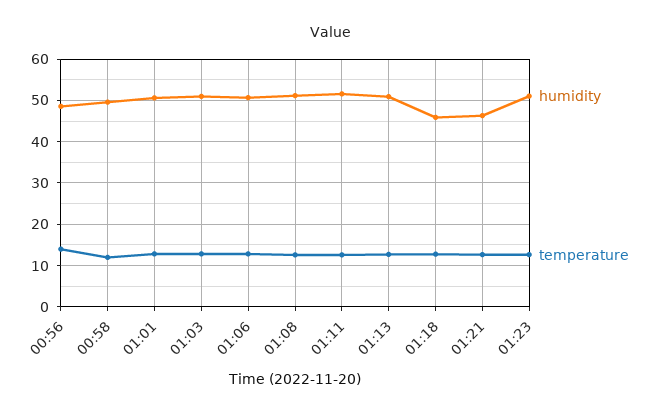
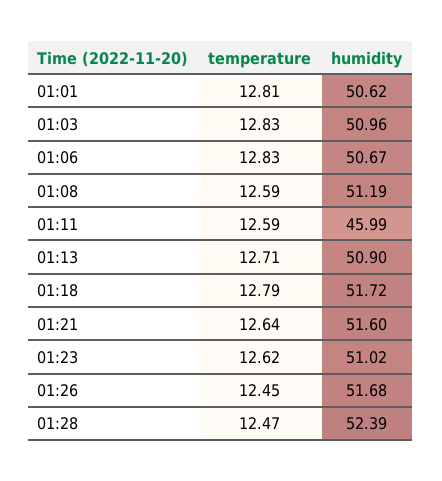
humidity, 00:56: 48 -> none
temperature, 00:56: 14 -> none
humidity, 00:58: 50 -> none
temperature, 00:58: 12 -> none
humidity, 01:11: 52 -> 45.99
humidity, 01:18: 46 -> 51.72
humidity, 01:21: 46 -> 51.6
temperature, 01:26: none -> 12.45
humidity, 01:26: none -> 51.68
temperature, 01:28: none -> 12.47
humidity, 01:28: none -> 52.39

